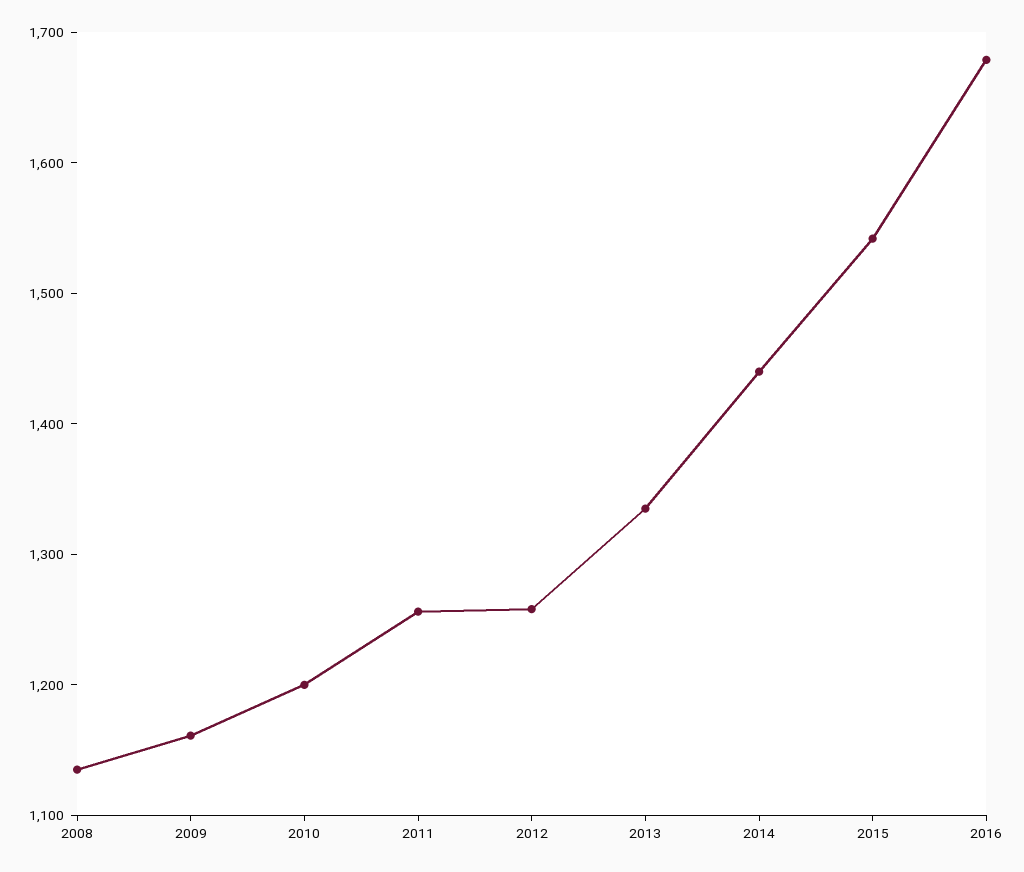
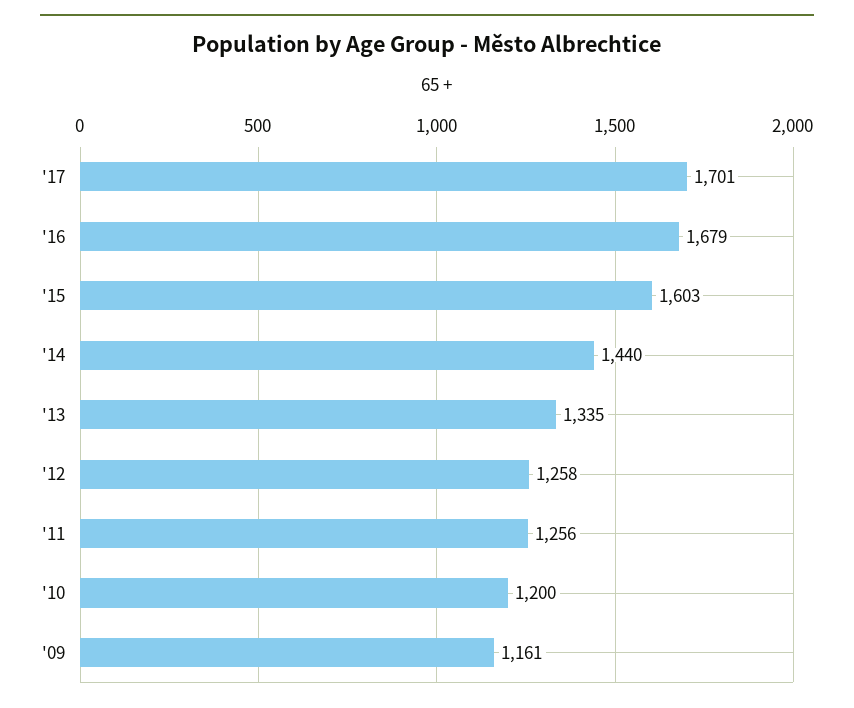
2008: 1140 -> none
2015: 1540 -> 1603
'17: none -> 1701

